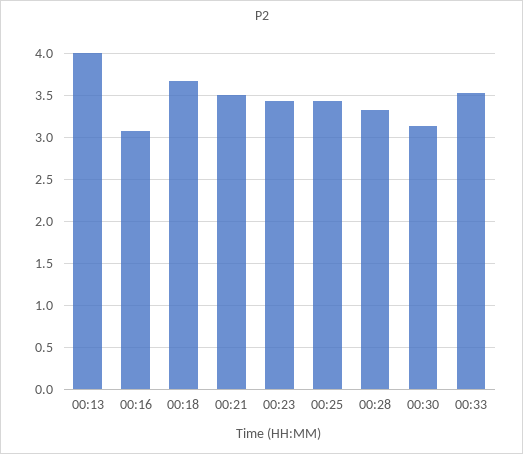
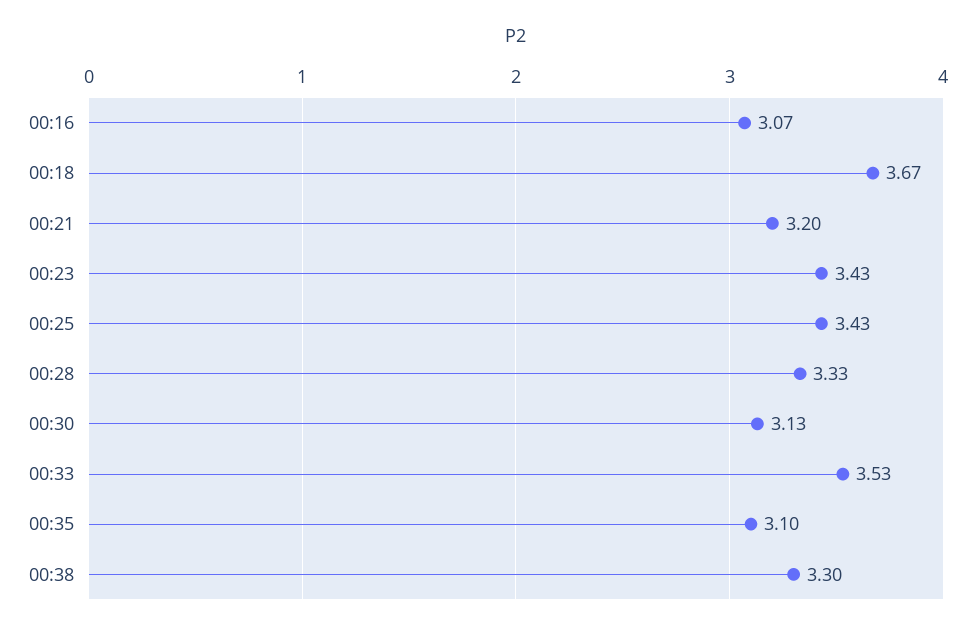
00:13: 4 -> none
00:21: 3.5 -> 3.2
00:35: none -> 3.1
00:38: none -> 3.3

